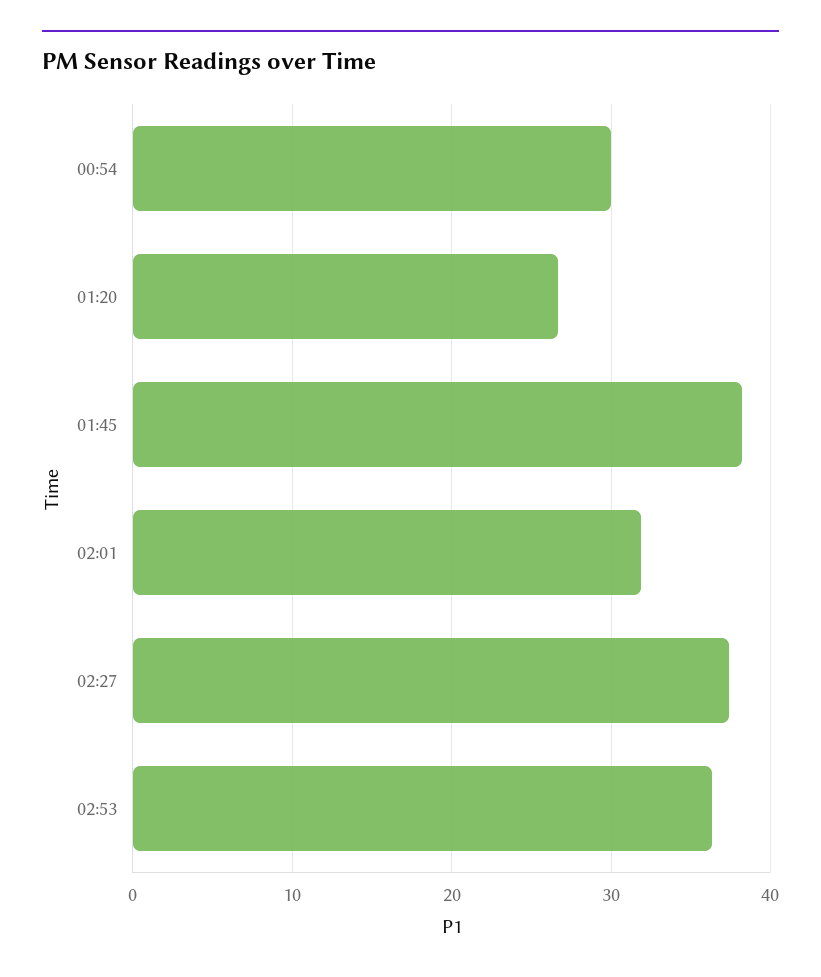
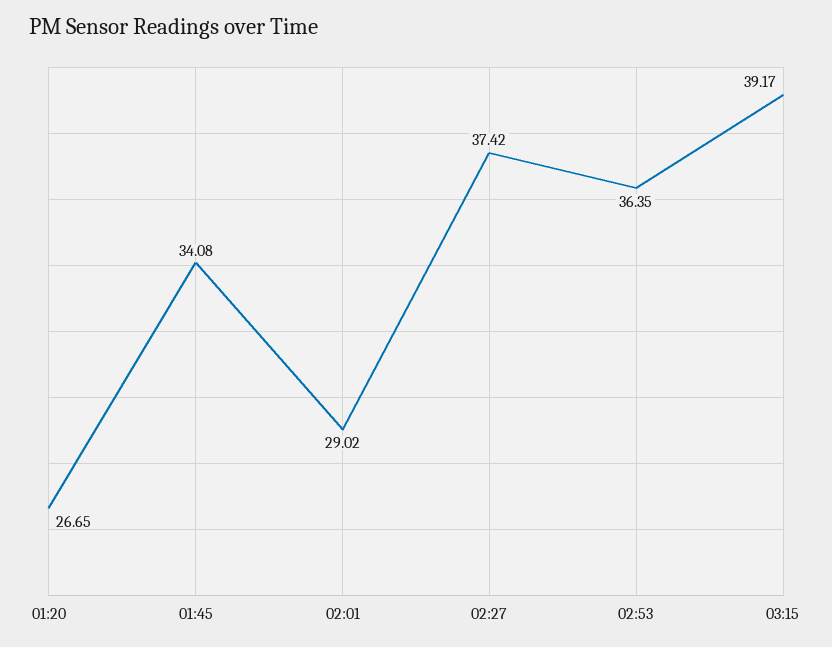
00:54: 30 -> none
01:45: 38 -> 34.08
02:01: 32 -> 29.02
03:15: none -> 39.17

